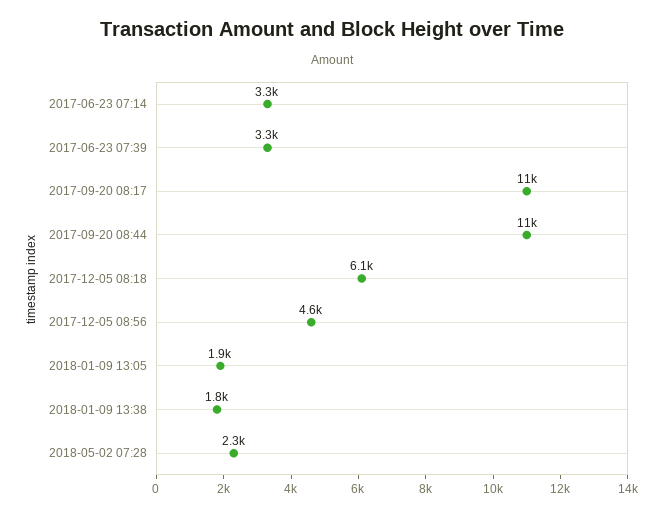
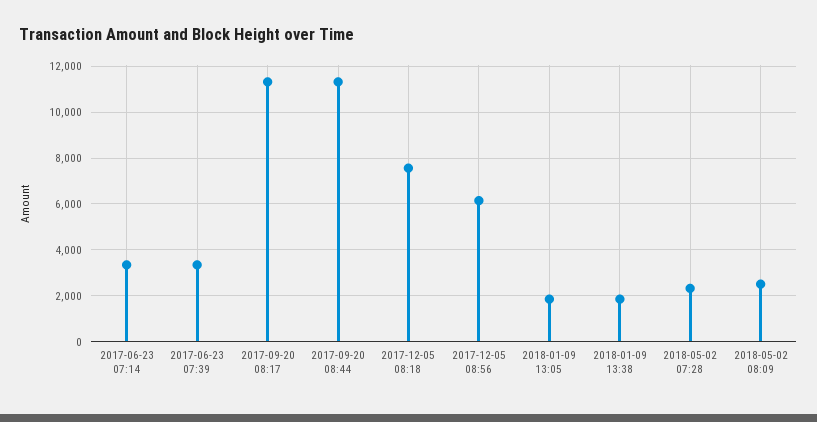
2017-12-05 08:18: 6100 -> 7500
2017-12-05 08:56: 4600 -> 6000
2018-05-02 08:09: none -> 2500

